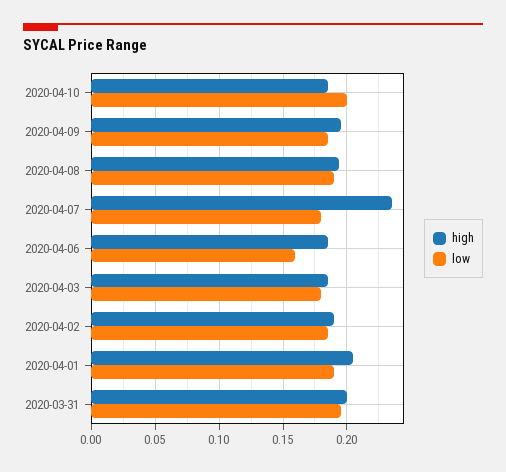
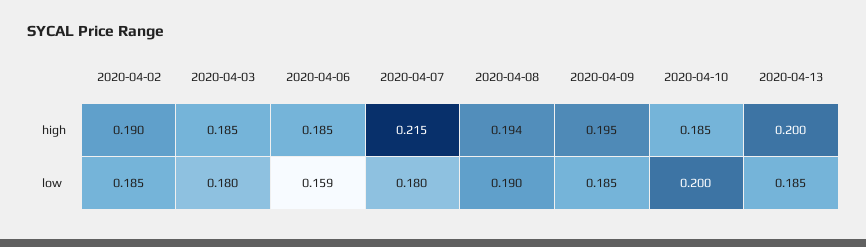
high, 2020-04-07: 0.235 -> 0.215
high, 2020-04-01: 0.205 -> none
low, 2020-04-01: 0.19 -> none
high, 2020-03-31: 0.2 -> none
low, 2020-03-31: 0.195 -> none
high, 2020-04-13: none -> 0.2
low, 2020-04-13: none -> 0.185

